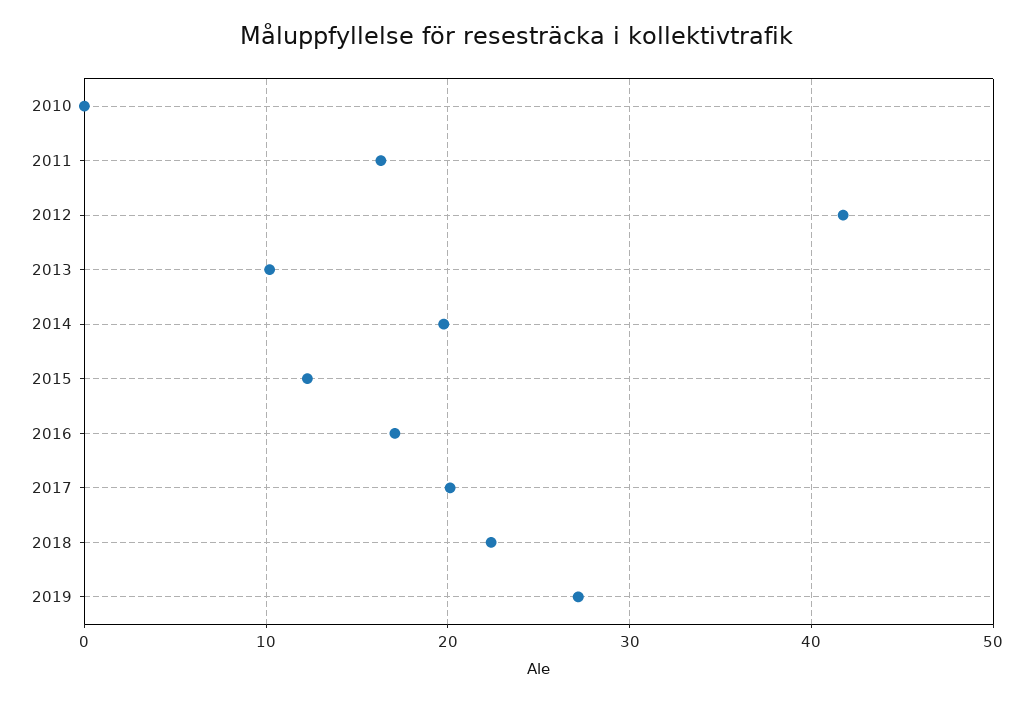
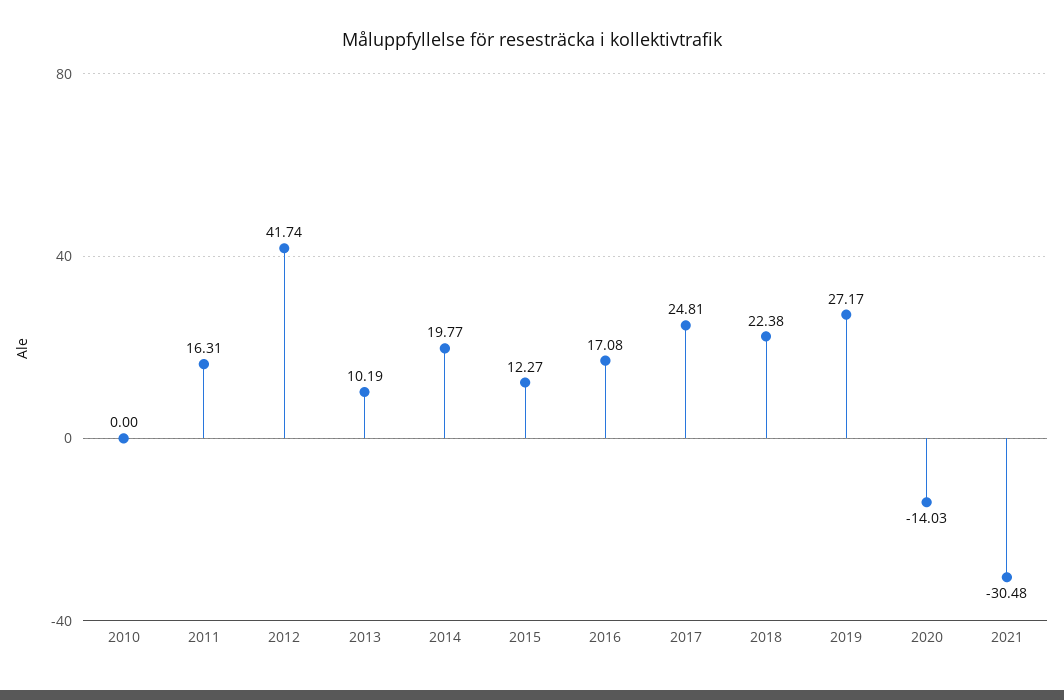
2017: 20 -> 24.81
2020: none -> -14.03
2021: none -> -30.48

